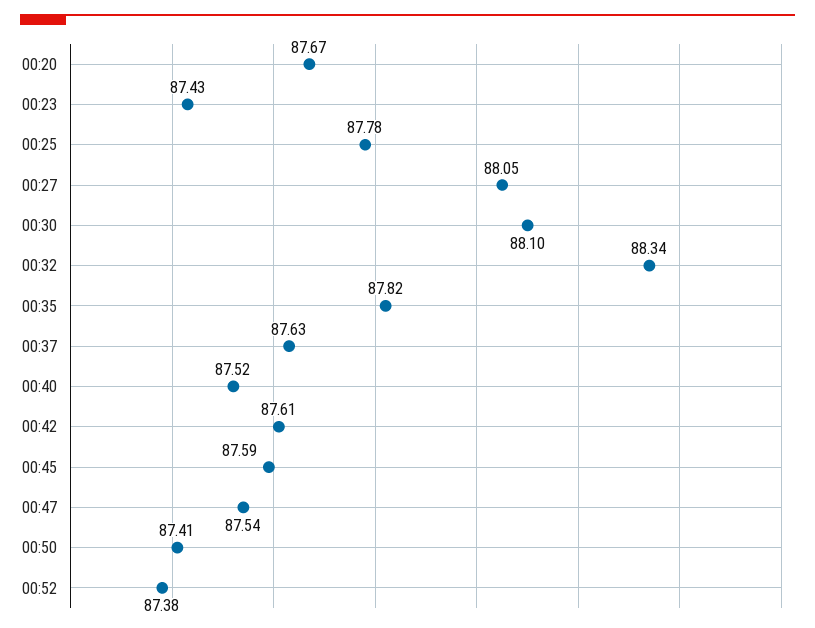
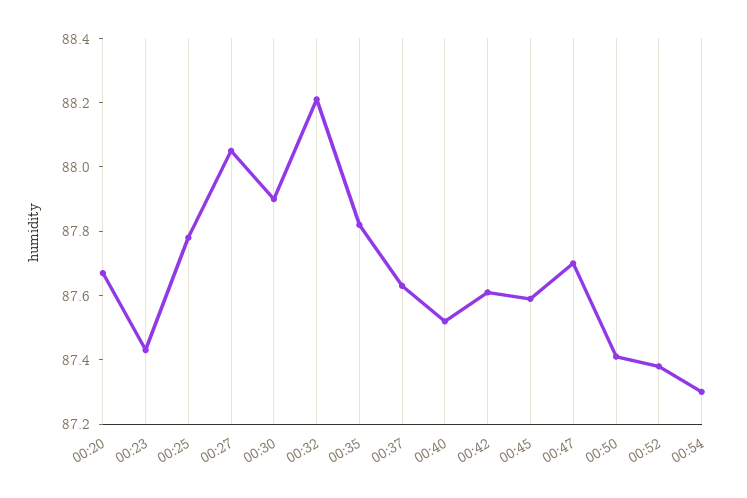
00:30: 88.1 -> 87.9
00:32: 88.34 -> 88.2
00:47: 87.54 -> 87.7
00:54: none -> 87.3

